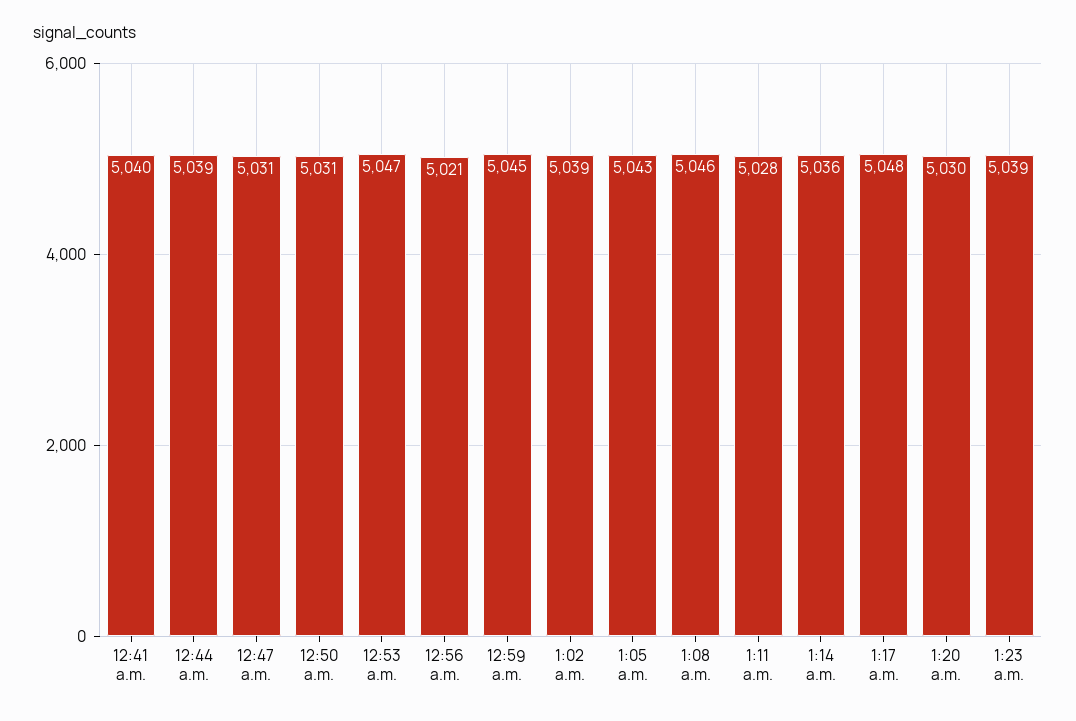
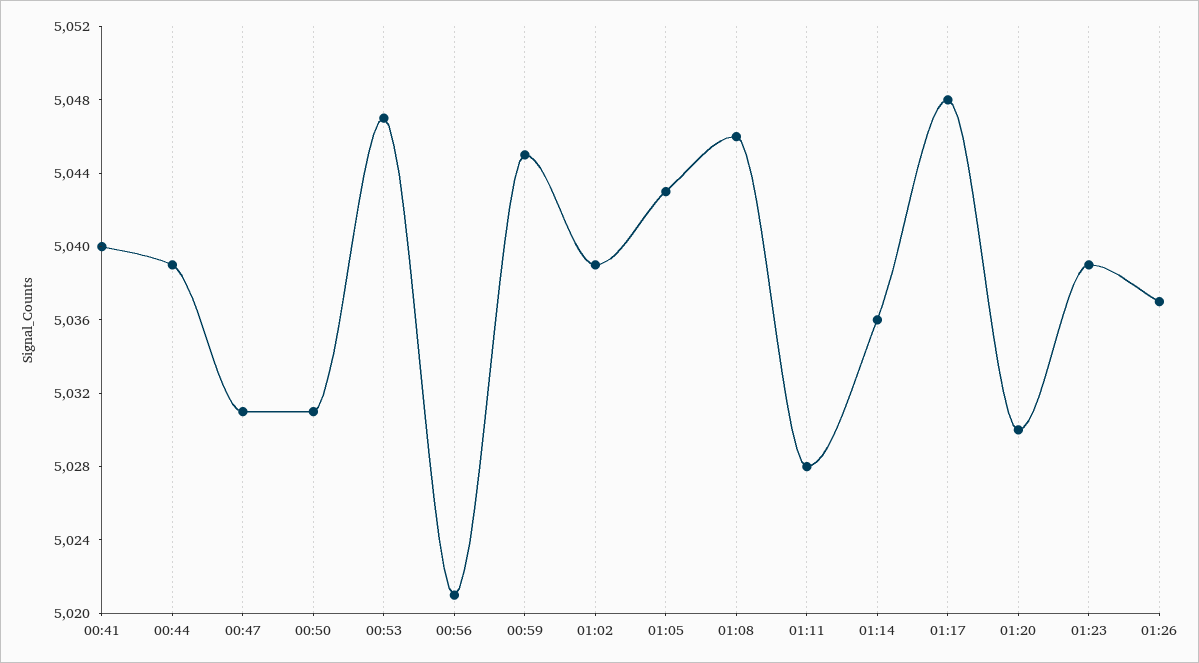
01:26: none -> 5037

